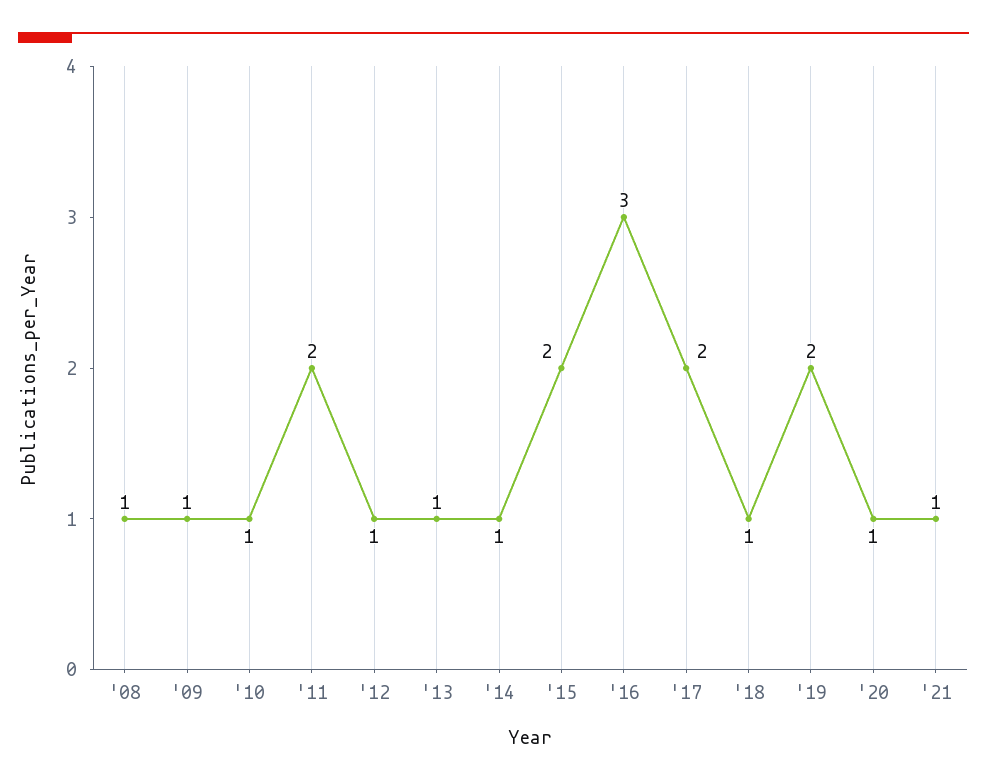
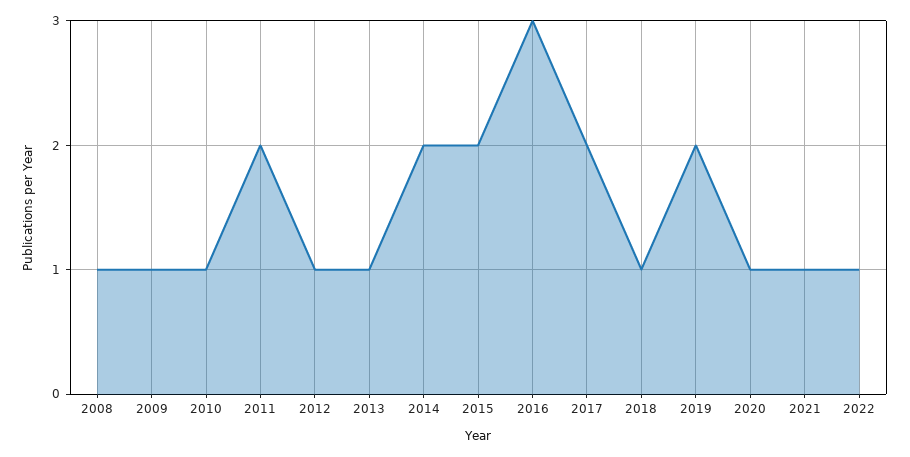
'14: 1 -> 2
2022: none -> 1

